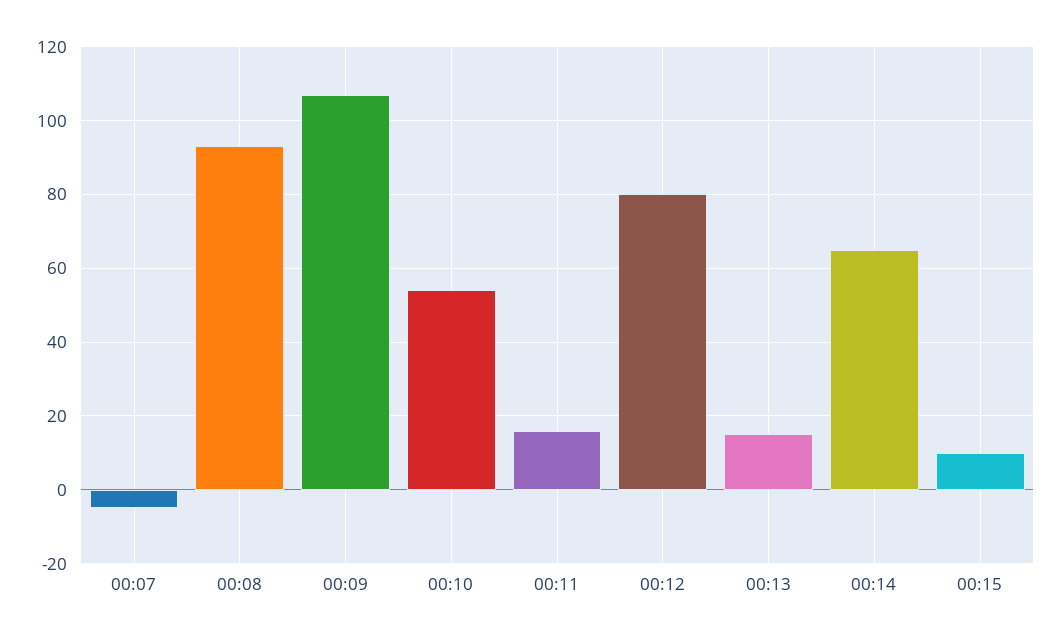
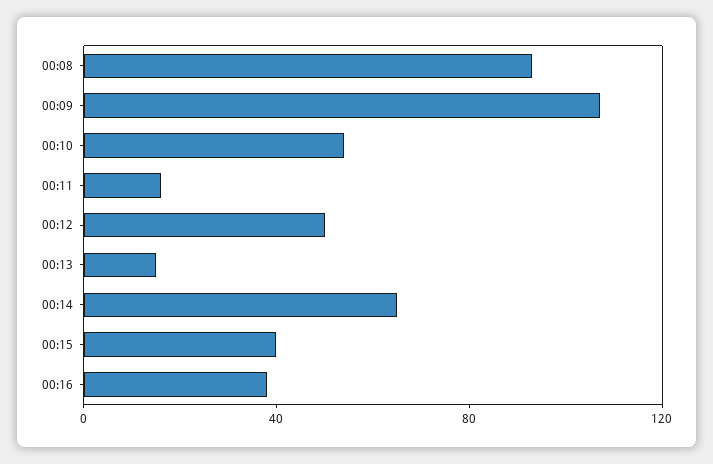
00:07: -5 -> none
00:12: 80 -> 50
00:15: 10 -> 40
00:16: none -> 40

